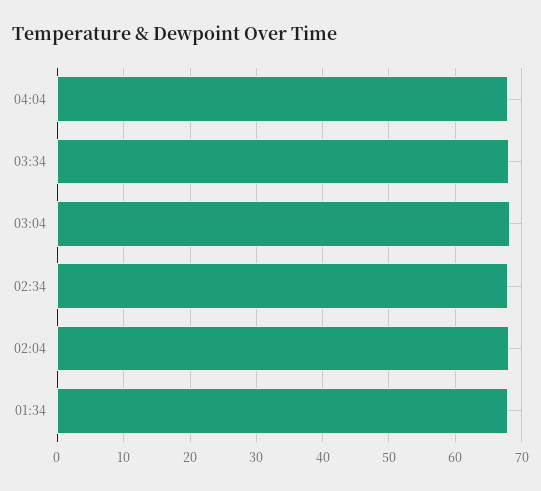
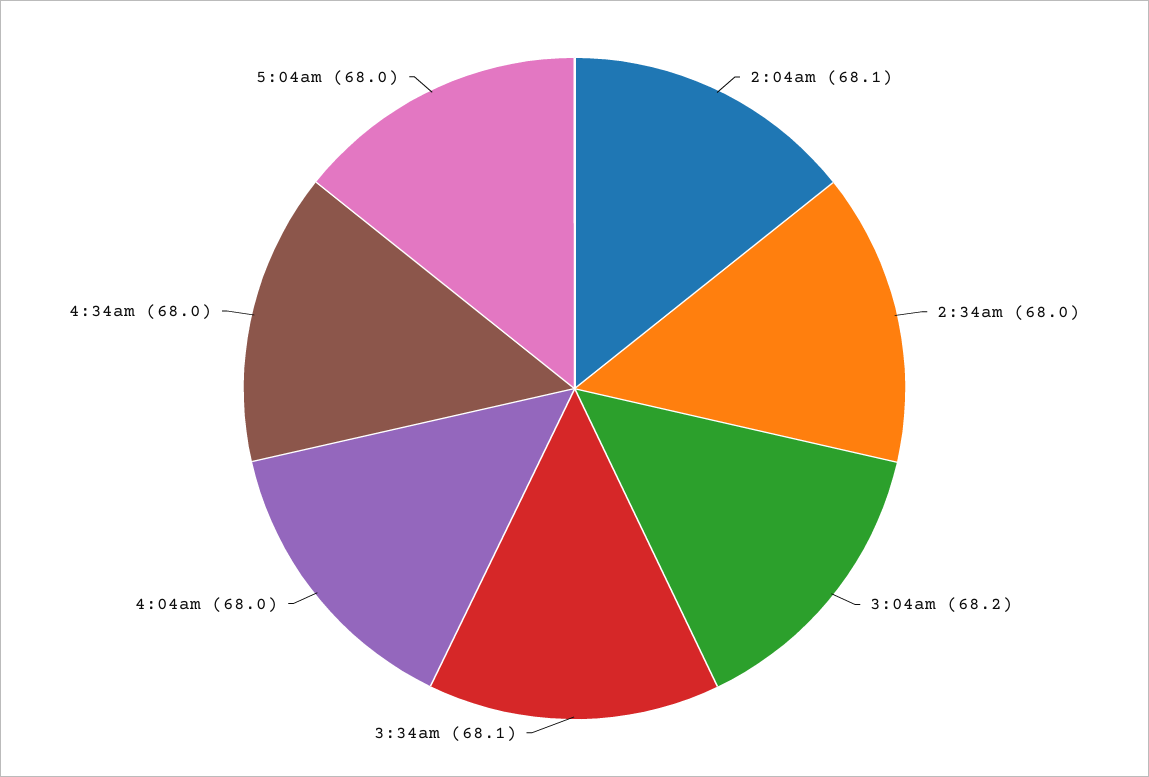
01:34: 68 -> none
4:34am: none -> 68
5:04am: none -> 68

